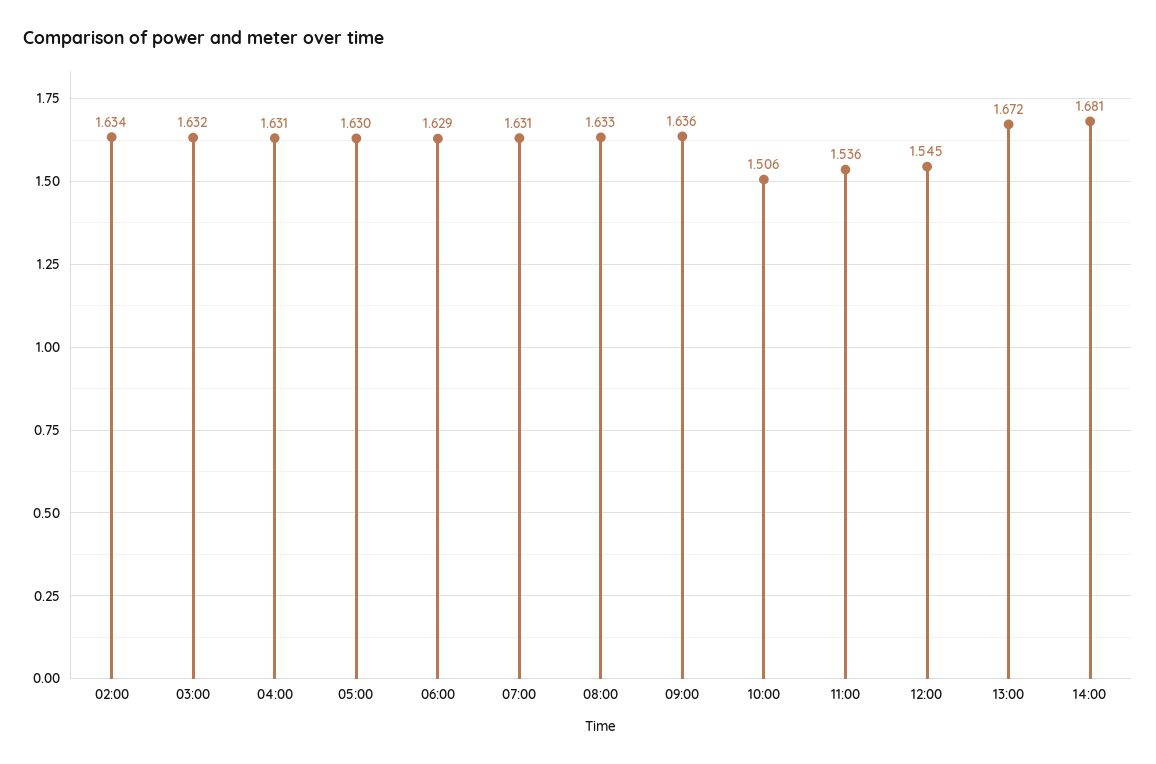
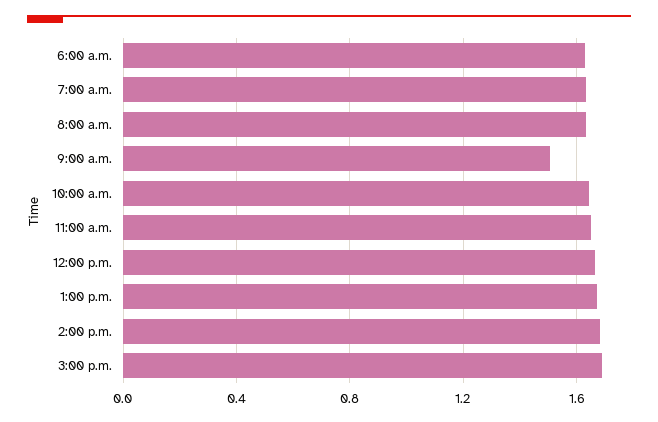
02:00: 1.634 -> none
03:00: 1.632 -> none
04:00: 1.631 -> none
05:00: 1.63 -> none
09:00: 1.636 -> 1.5
10:00: 1.506 -> 1.65
11:00: 1.536 -> 1.65
12:00: 1.545 -> 1.65
3:00 p.m.: none -> 1.7

